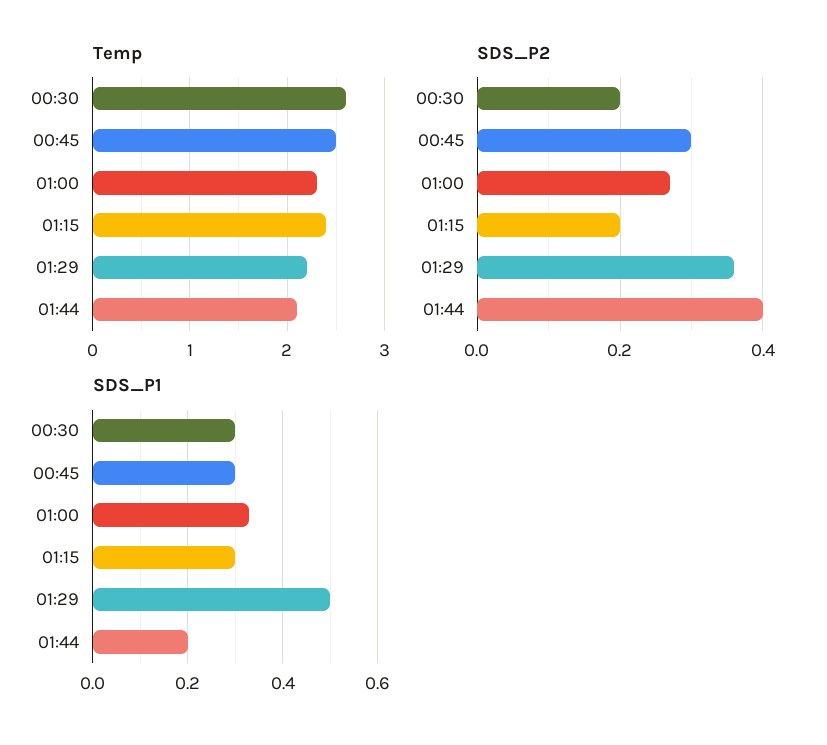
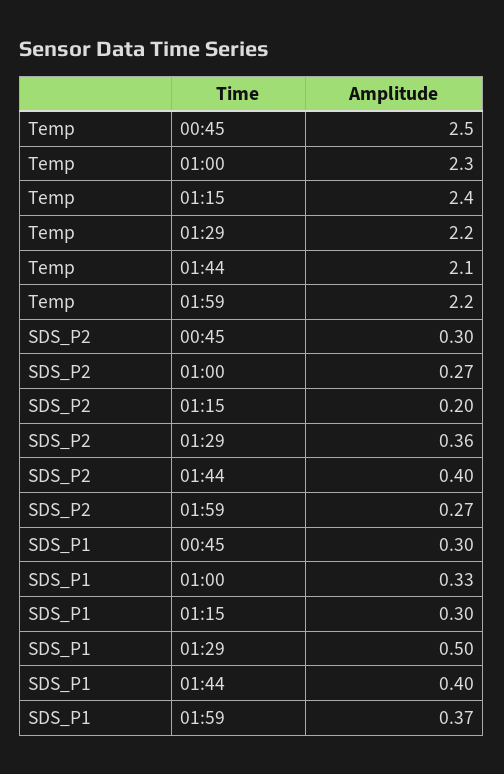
Temp, 00:30: 2.6 -> none
SDS_P2, 00:30: 0.2 -> none
SDS_P1, 00:30: 0.3 -> none
SDS_P1, 01:44: 0.2 -> 0.4
Temp, 01:59: none -> 2.2
SDS_P2, 01:59: none -> 0.27
SDS_P1, 01:59: none -> 0.37

